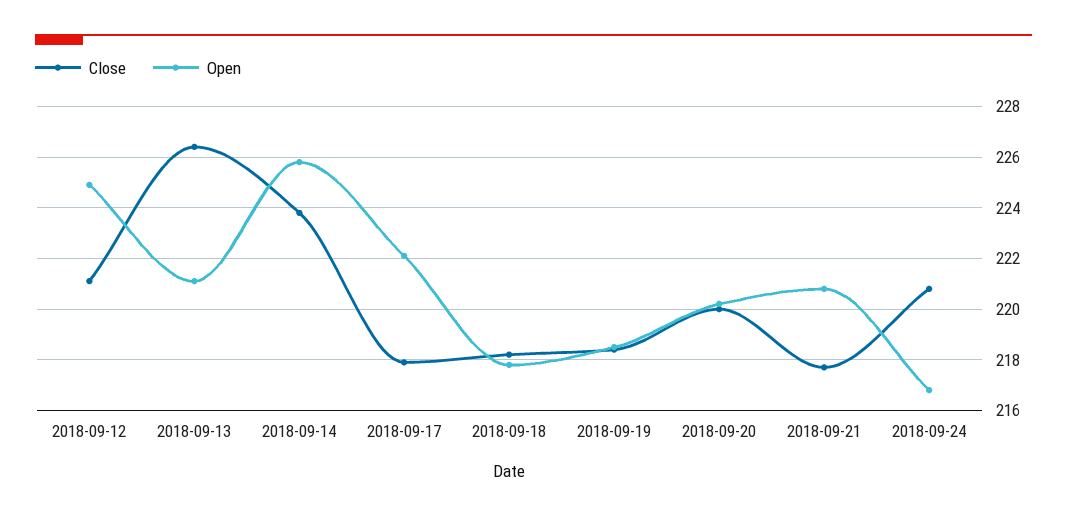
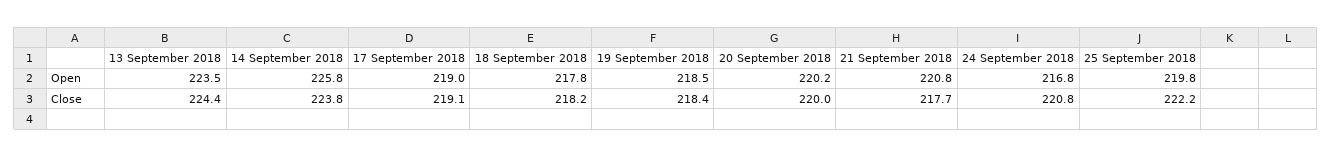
Close, 2018-09-12: 221 -> none
Open, 2018-09-12: 225 -> none
Close, 2018-09-13: 226.5 -> 224.4
Open, 2018-09-13: 221 -> 223.5
Close, 2018-09-17: 218 -> 219.1
Open, 2018-09-17: 222 -> 219
Open, 25 September 2018: none -> 219.8
Close, 25 September 2018: none -> 222.2

